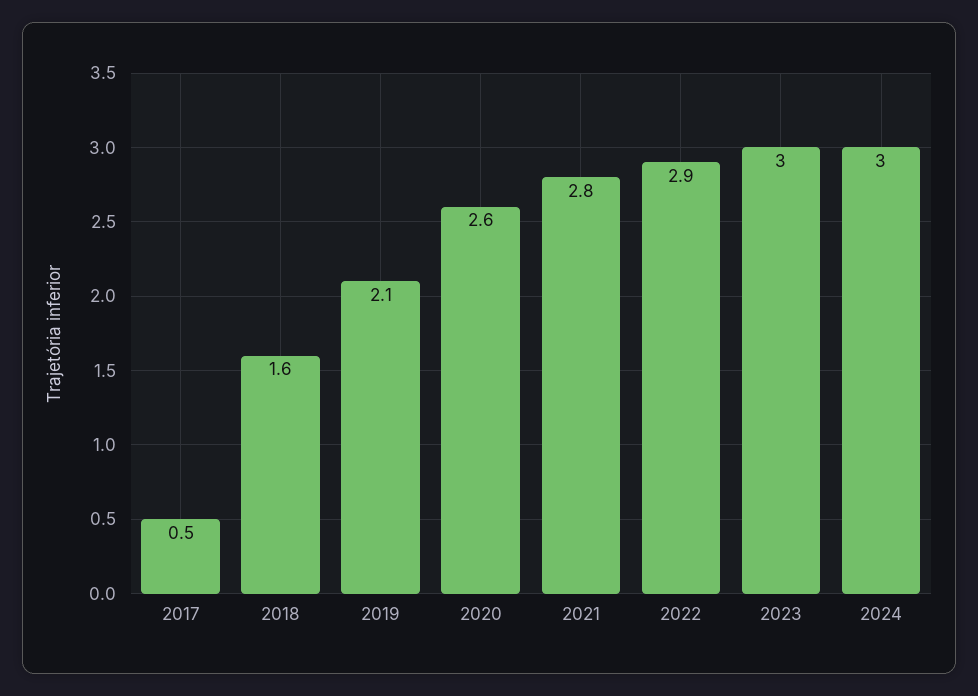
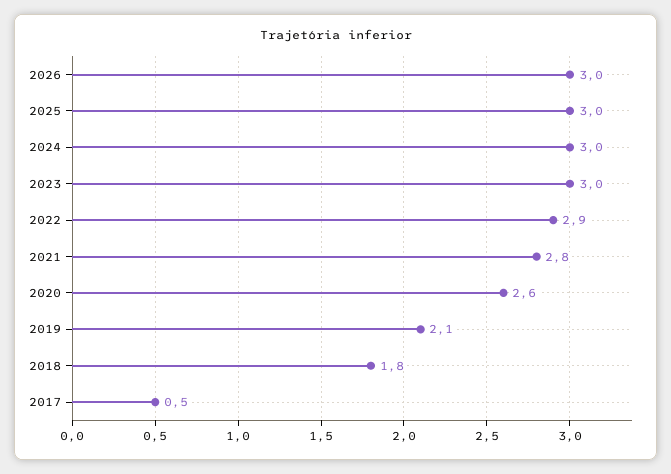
2018: 1.6 -> 1.8
2026: none -> 3
2025: none -> 3

